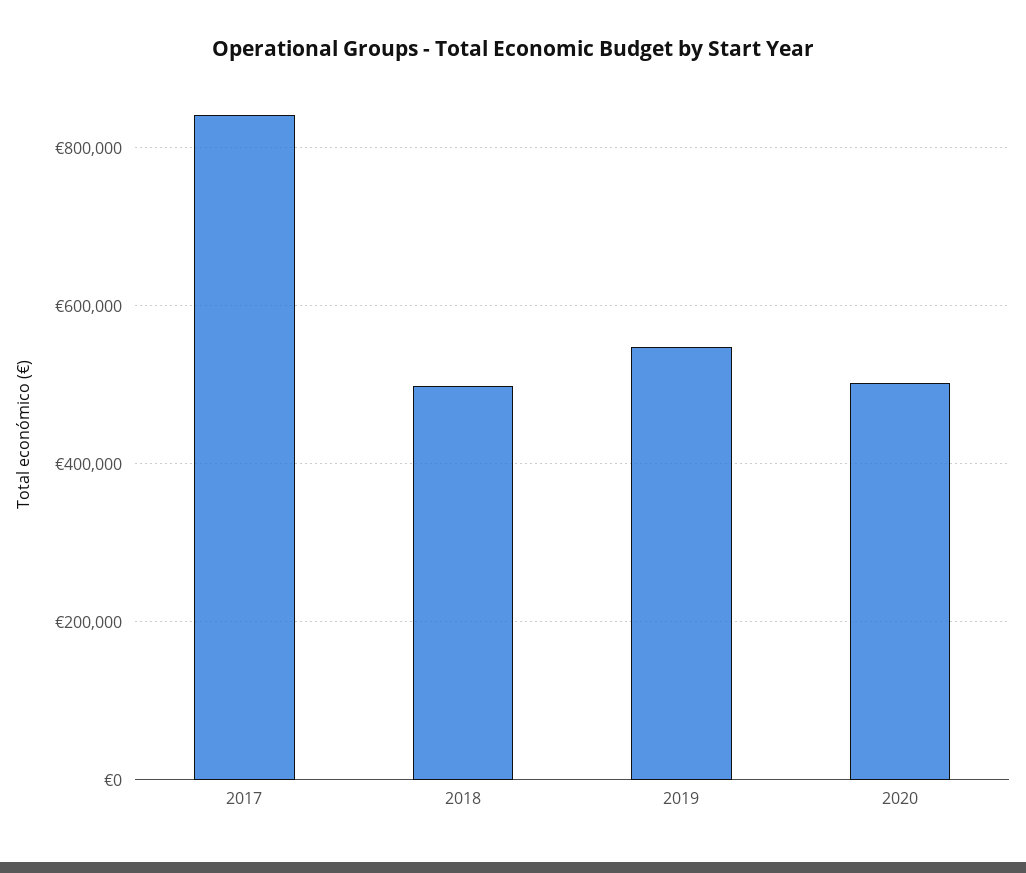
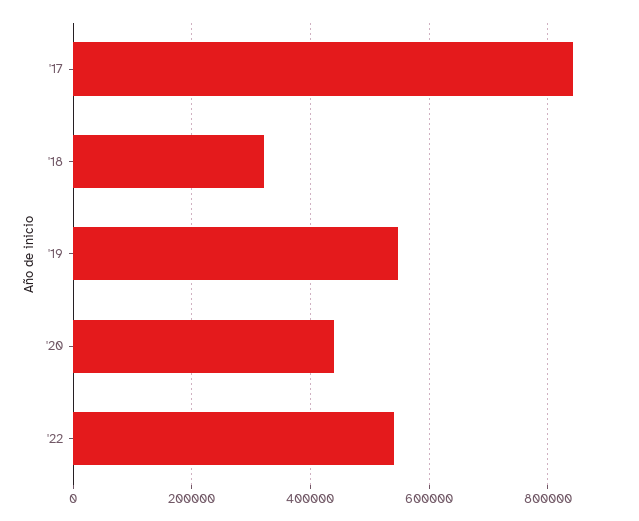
2018: 500000 -> 320000
2020: 500000 -> 440000
'22: none -> 540000

